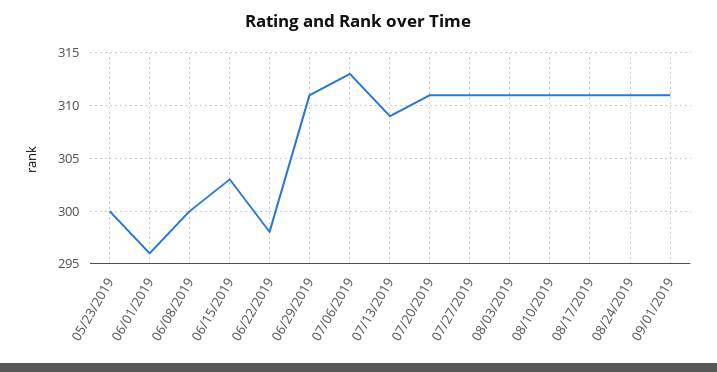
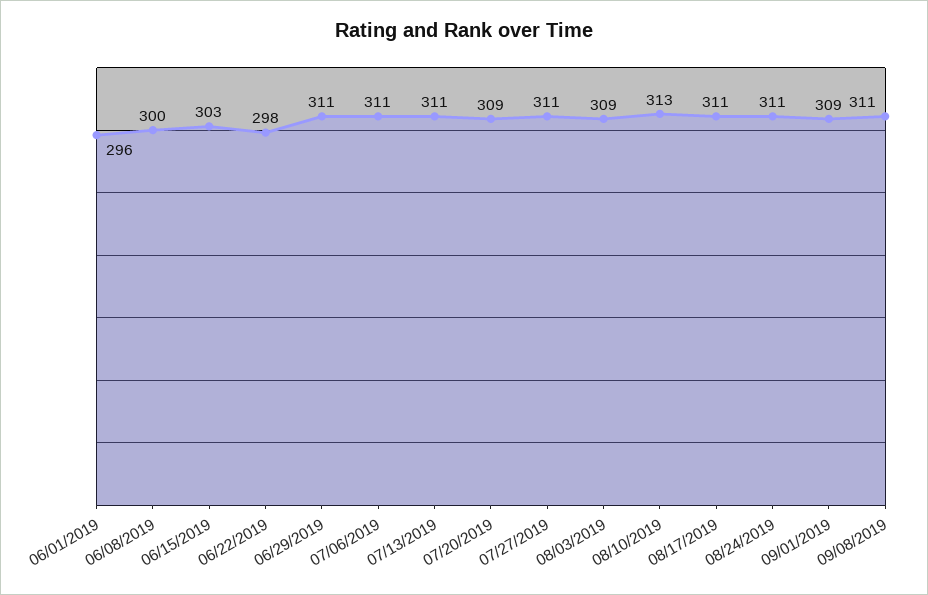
05/23/2019: 300 -> none
07/06/2019: 313 -> 311
07/13/2019: 309 -> 311
07/20/2019: 311 -> 309
08/03/2019: 311 -> 309
08/10/2019: 311 -> 313
09/01/2019: 311 -> 309
09/08/2019: none -> 311

